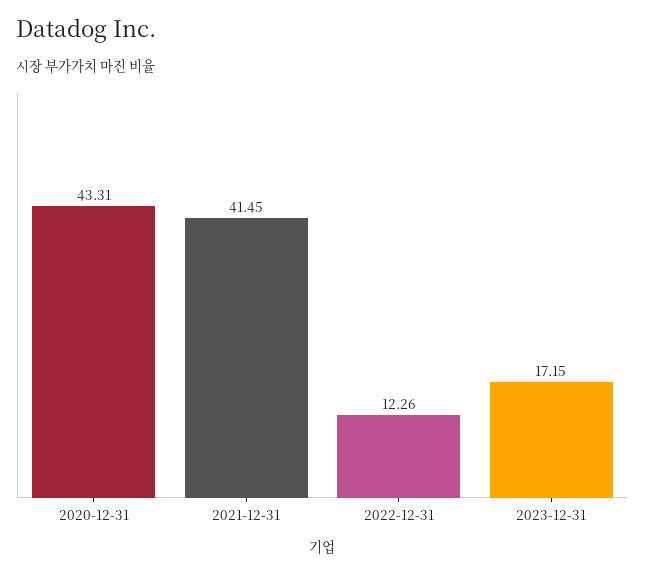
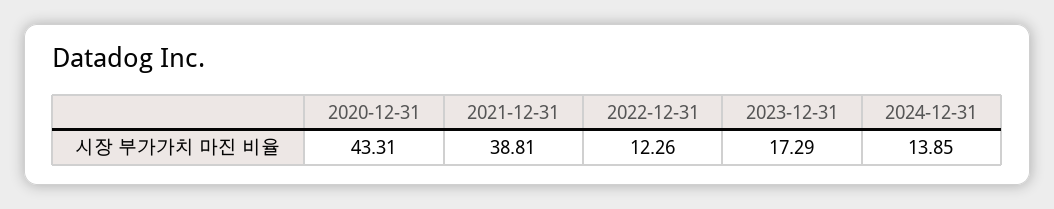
2021-12-31: 41.45 -> 38.81
2023-12-31: 17.15 -> 17.29
2024-12-31: none -> 13.85

